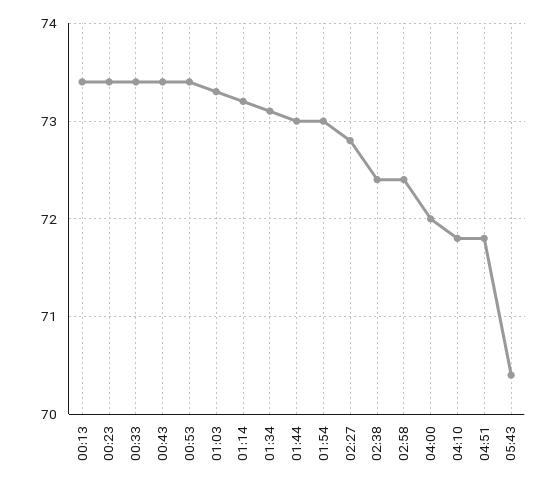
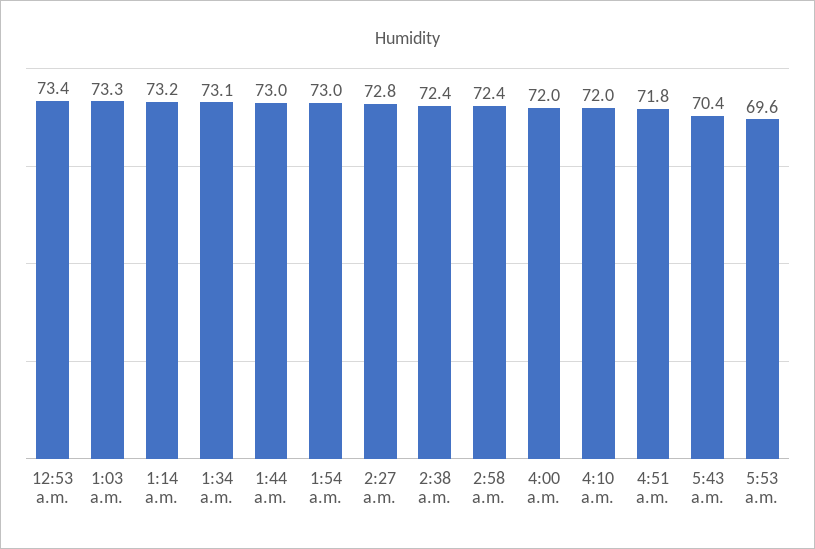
00:13: 73.4 -> none
00:23: 73.4 -> none
00:33: 73.4 -> none
00:43: 73.4 -> none
04:10: 71.8 -> 72
5:53 a.m.: none -> 69.6

